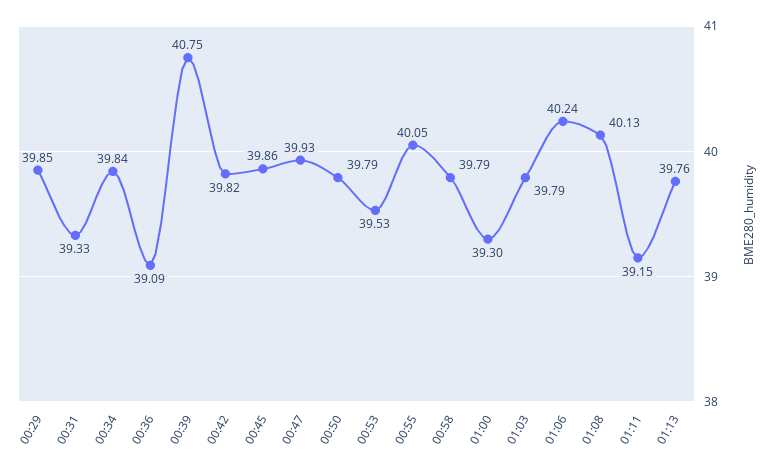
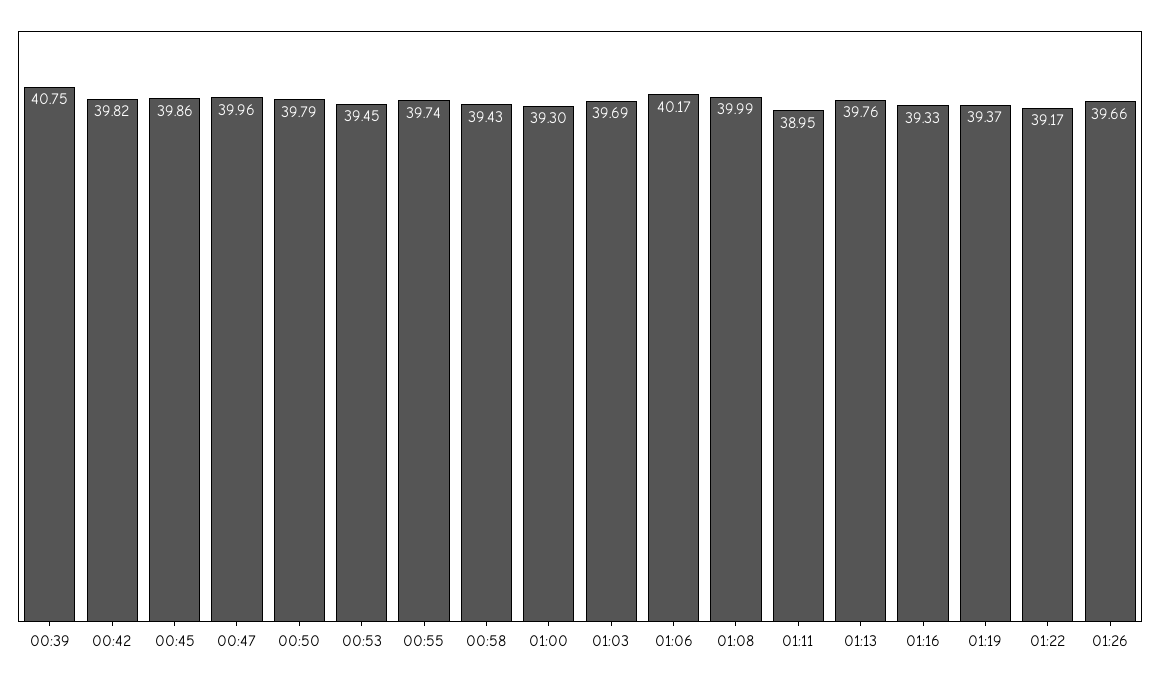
00:29: 39.85 -> none
00:31: 39.33 -> none
00:34: 39.84 -> none
00:36: 39.09 -> none
00:47: 39.93 -> 39.96
00:53: 39.53 -> 39.45
00:55: 40.05 -> 39.74
00:58: 39.79 -> 39.43
01:03: 39.79 -> 39.69
01:06: 40.24 -> 40.17
01:08: 40.13 -> 39.99
01:11: 39.15 -> 38.95
01:16: none -> 39.33
01:19: none -> 39.37
01:22: none -> 39.17
01:26: none -> 39.66

